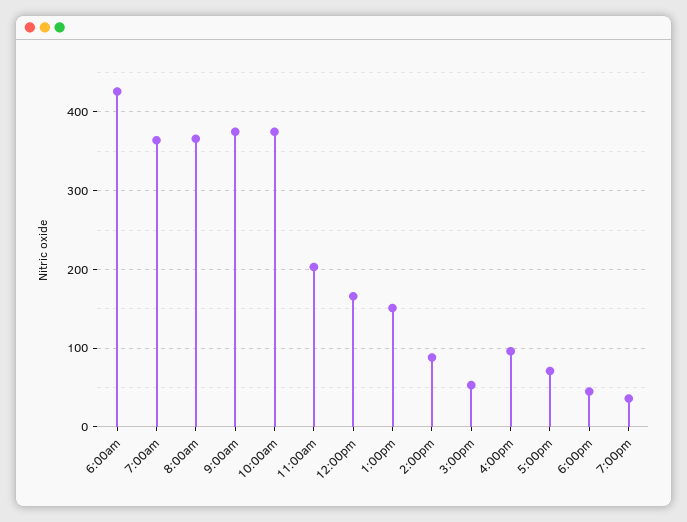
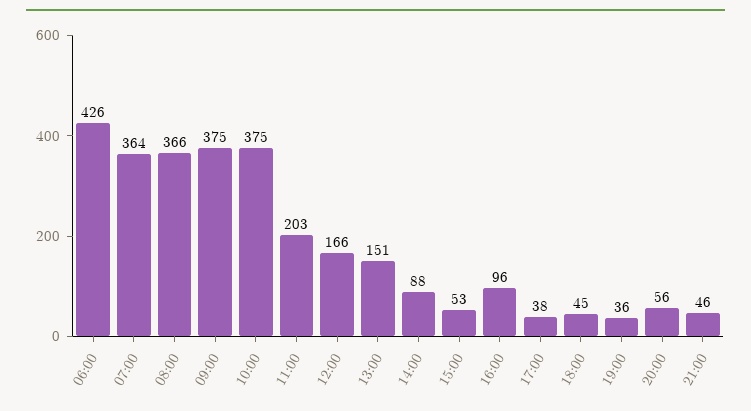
5:00pm: 70 -> 38
20:00: none -> 56
21:00: none -> 46

